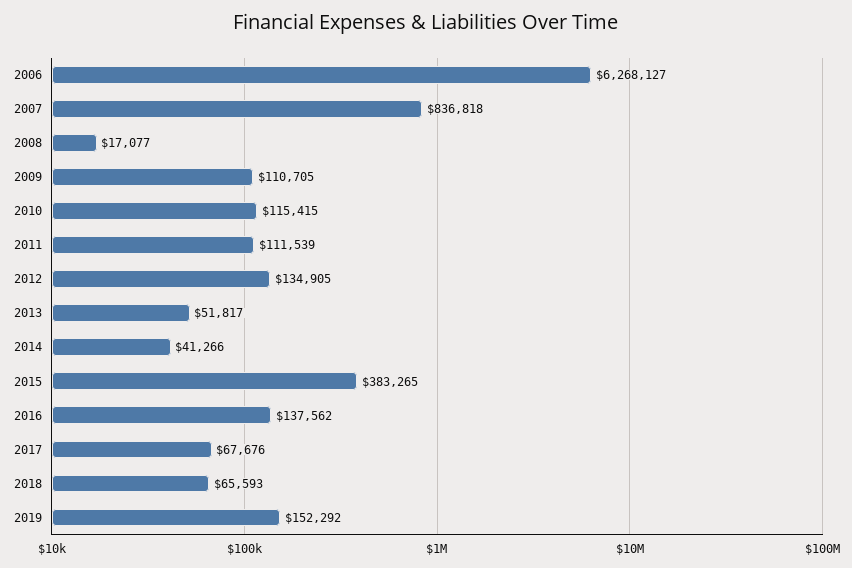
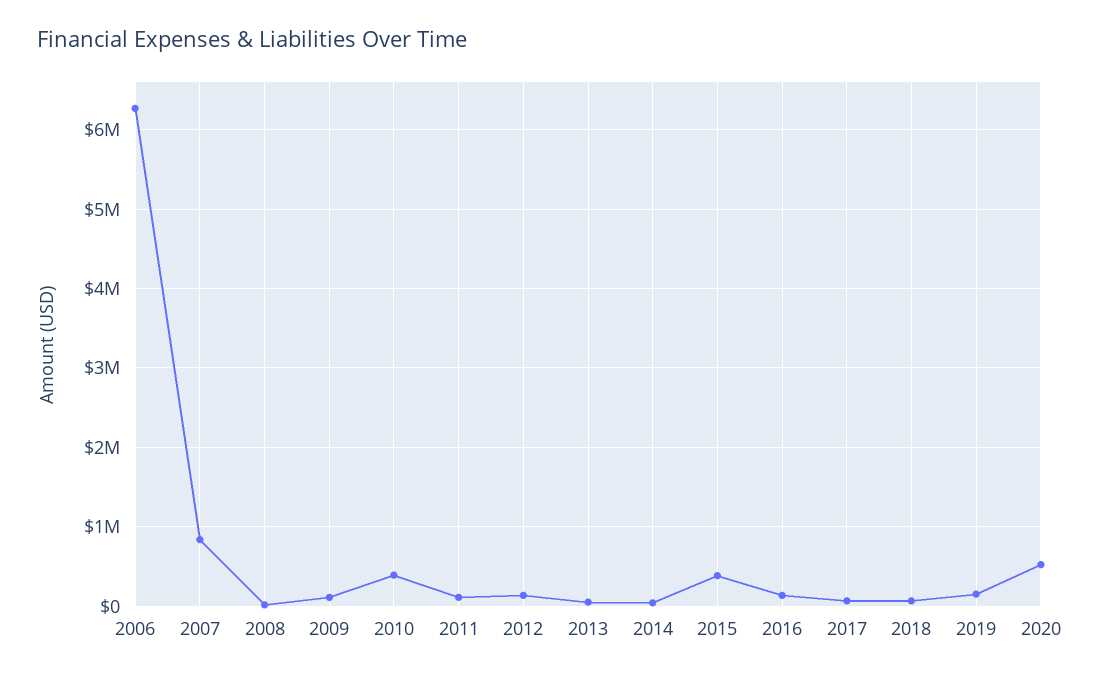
2010: 115415 -> 400000
2020: none -> 500000

